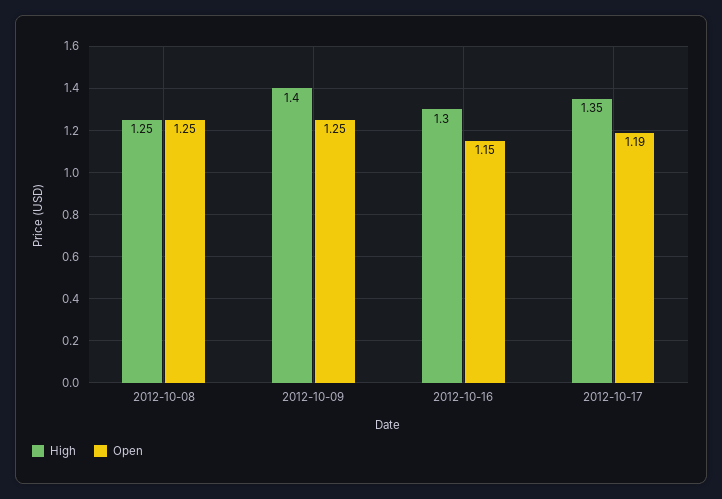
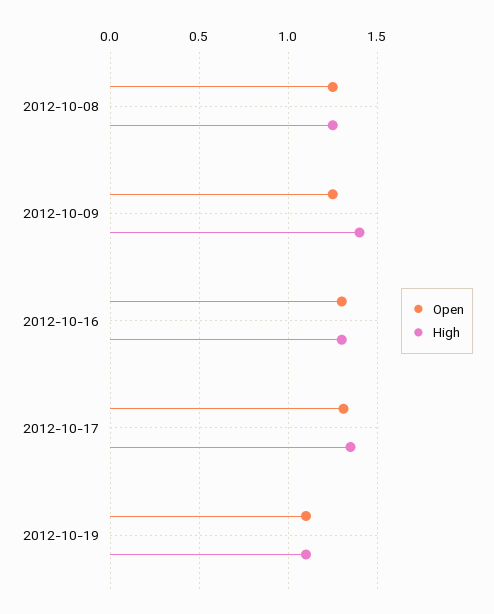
Open, 2012-10-16: 1.15 -> 1.3
Open, 2012-10-17: 1.19 -> 1.3
Open, 2012-10-19: none -> 1.1
High, 2012-10-19: none -> 1.1

